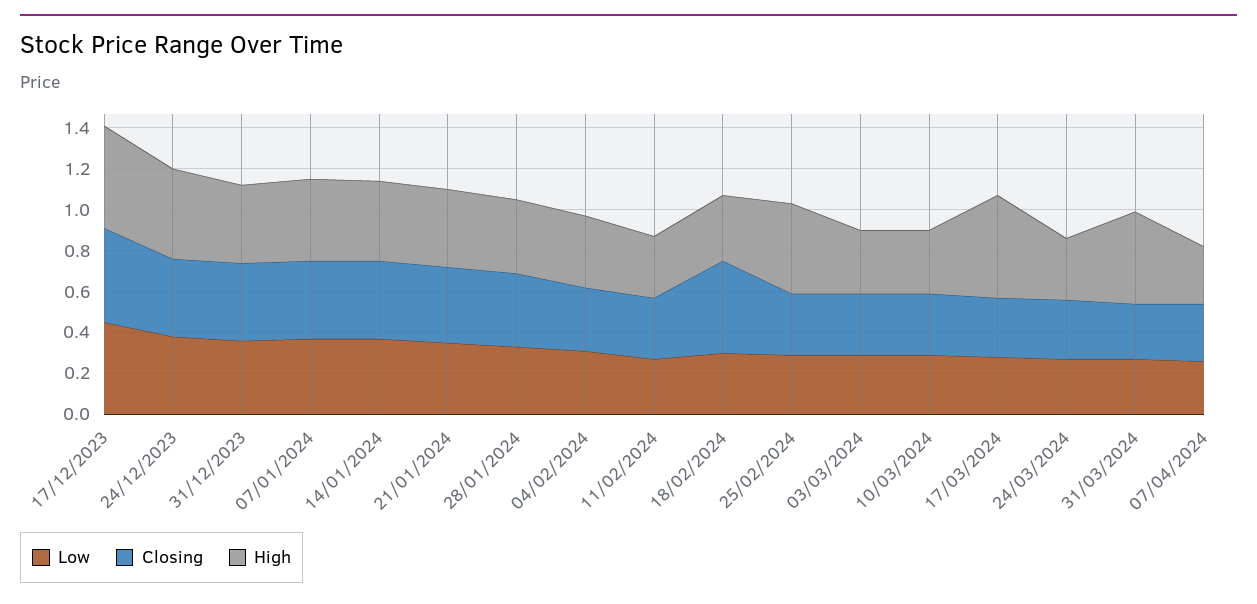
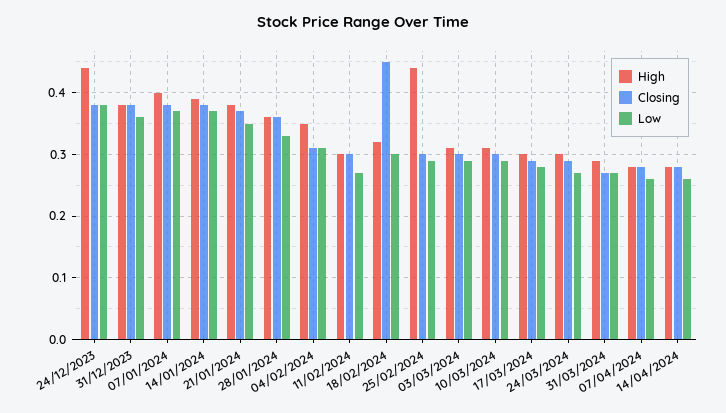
Low, 17/12/2023: 0.45 -> none
Closing, 17/12/2023: 0.45 -> none
High, 17/12/2023: 0.5 -> none
High, 17/03/2024: 0.5 -> 0.3
High, 31/03/2024: 0.45 -> 0.29
High, 14/04/2024: none -> 0.28
Closing, 14/04/2024: none -> 0.28
Low, 14/04/2024: none -> 0.26

